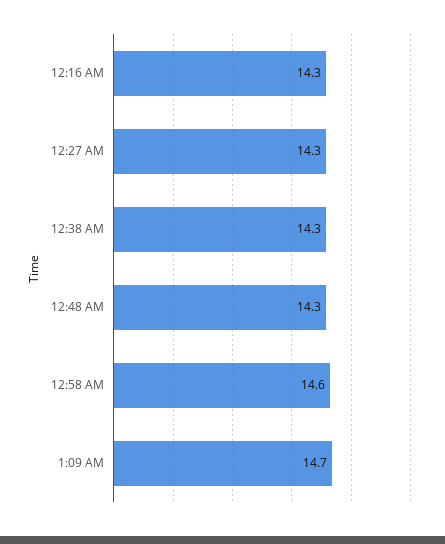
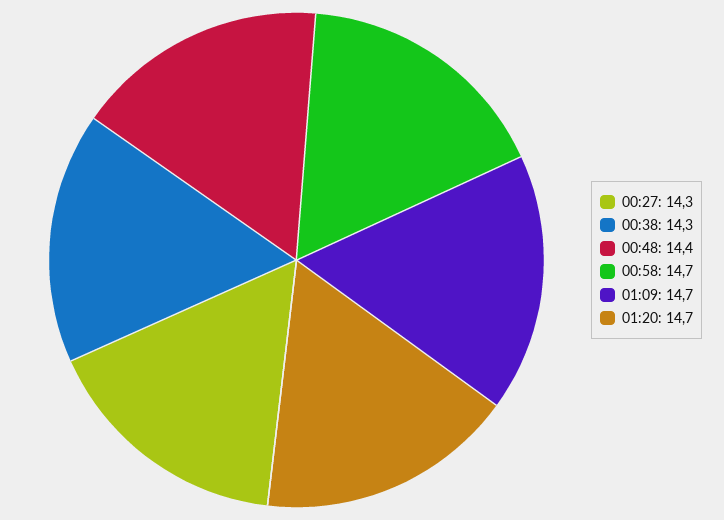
12:16 AM: 14.3 -> none
12:48 AM: 14.3 -> 14.4
12:58 AM: 14.6 -> 14.7
01:20: none -> 14.7

